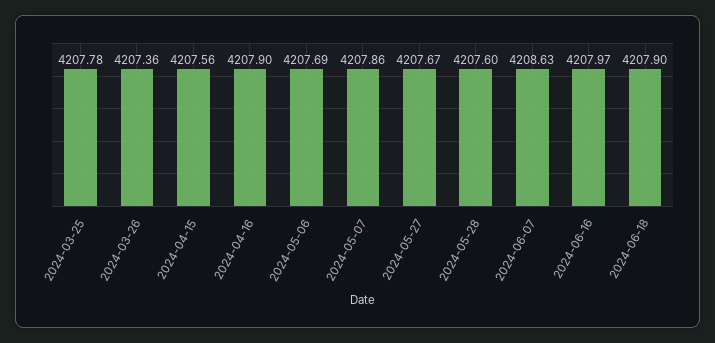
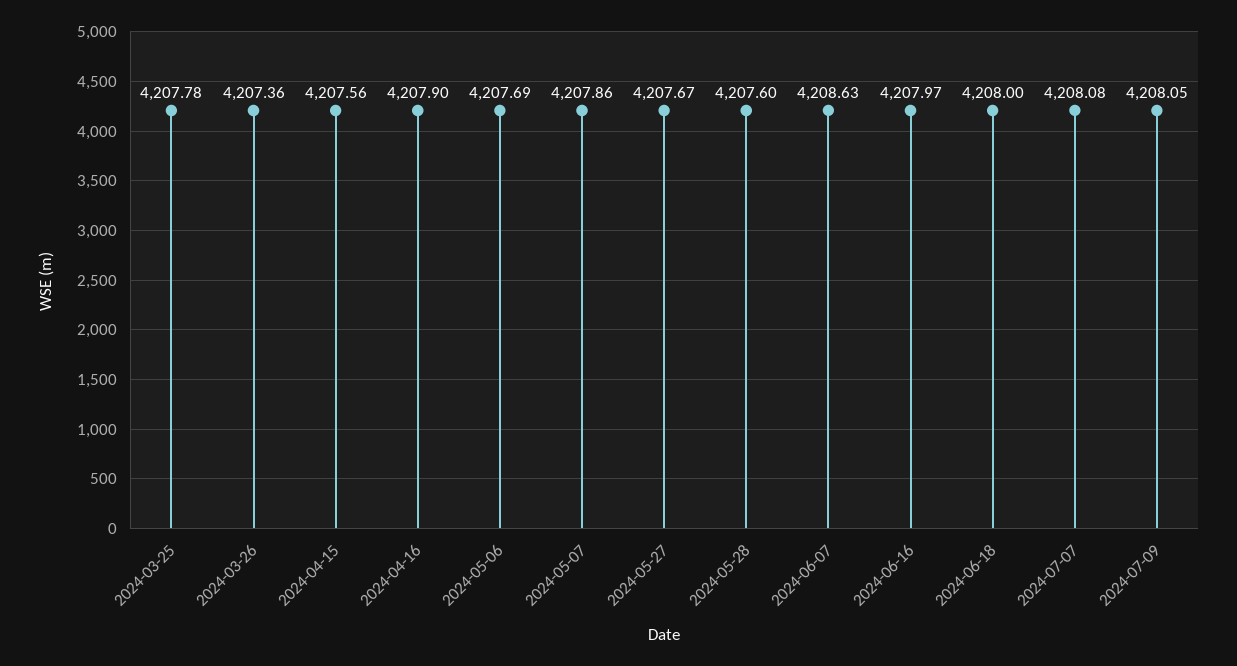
2024-06-18: 4207.9 -> 4208
2024-07-07: none -> 4208.08
2024-07-09: none -> 4208.05

